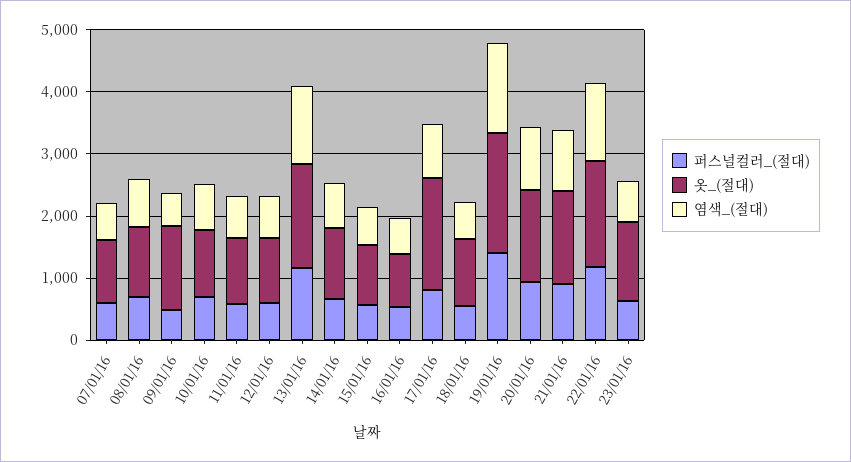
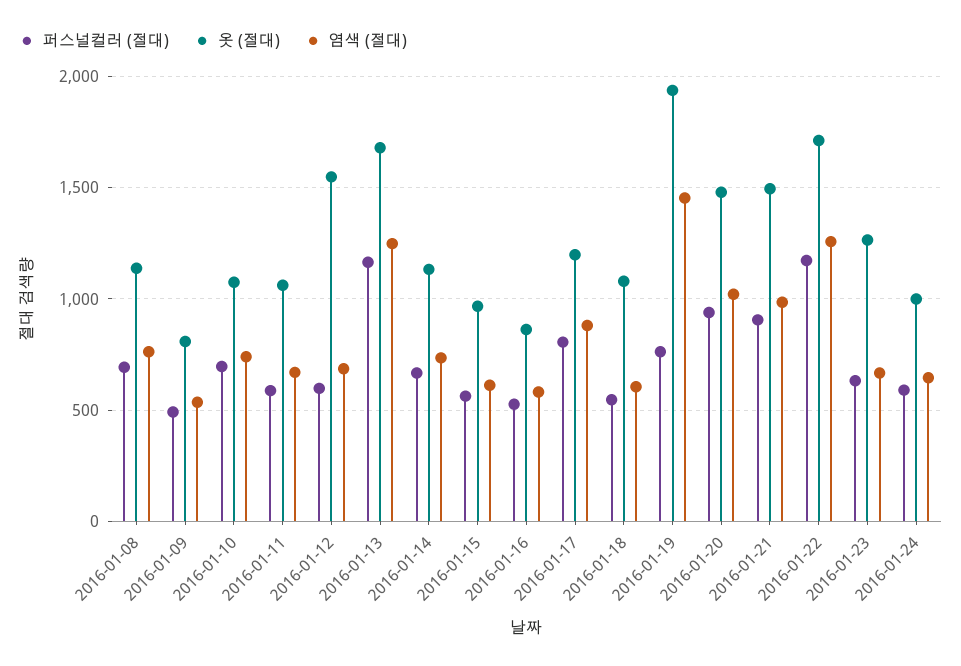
퍼스널컬러_(절대), 07/01/16: 600 -> none
옷_(절대), 07/01/16: 1000 -> none
염색_(절대), 07/01/16: 600 -> none
옷_(절대), 09/01/16: 1400 -> 800
옷_(절대), 12/01/16: 1000 -> 1550
옷_(절대), 17/01/16: 1800 -> 1200
퍼스널컬러_(절대), 19/01/16: 1400 -> 750
퍼스널컬러_(절대), 2016-01-24: none -> 600
옷_(절대), 2016-01-24: none -> 1000
염색_(절대), 2016-01-24: none -> 650

